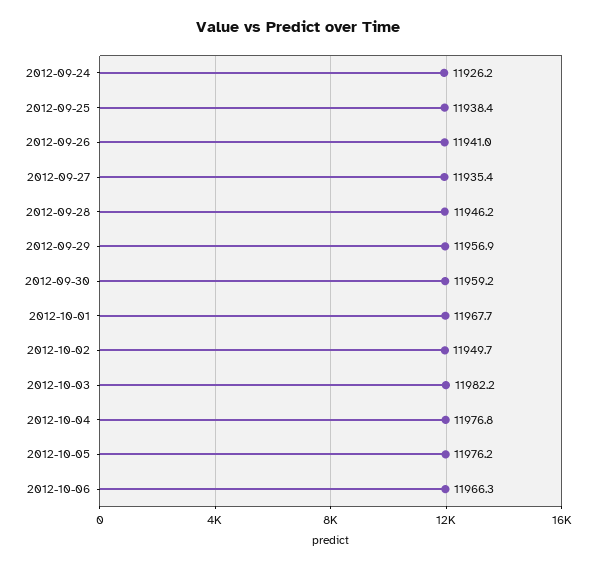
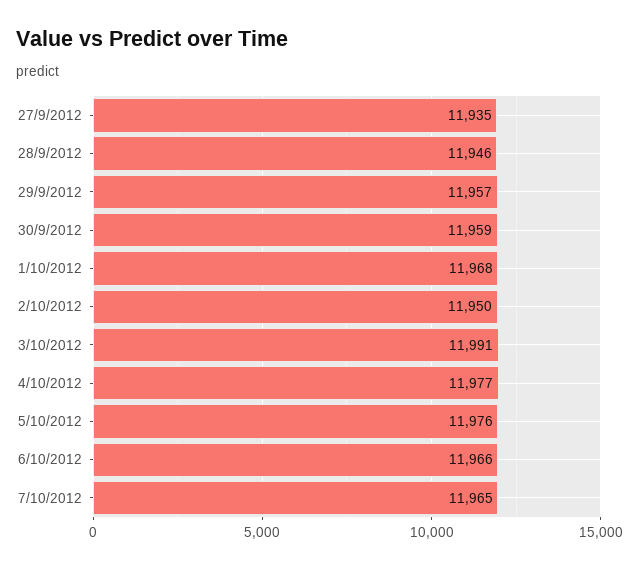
2012-09-24: 11926.2 -> none
2012-09-25: 11938.4 -> none
2012-09-26: 11941 -> none
2012-10-03: 11982.2 -> 11991
7/10/2012: none -> 11965

